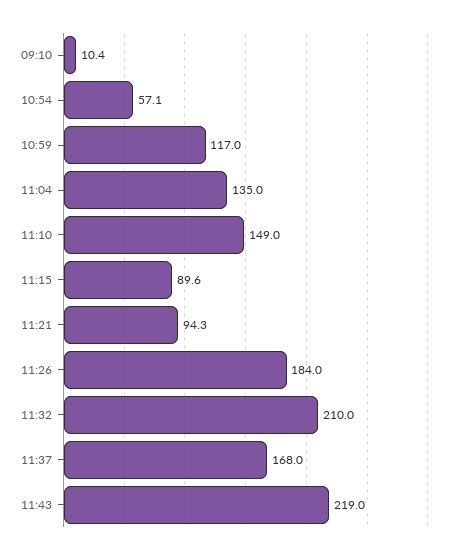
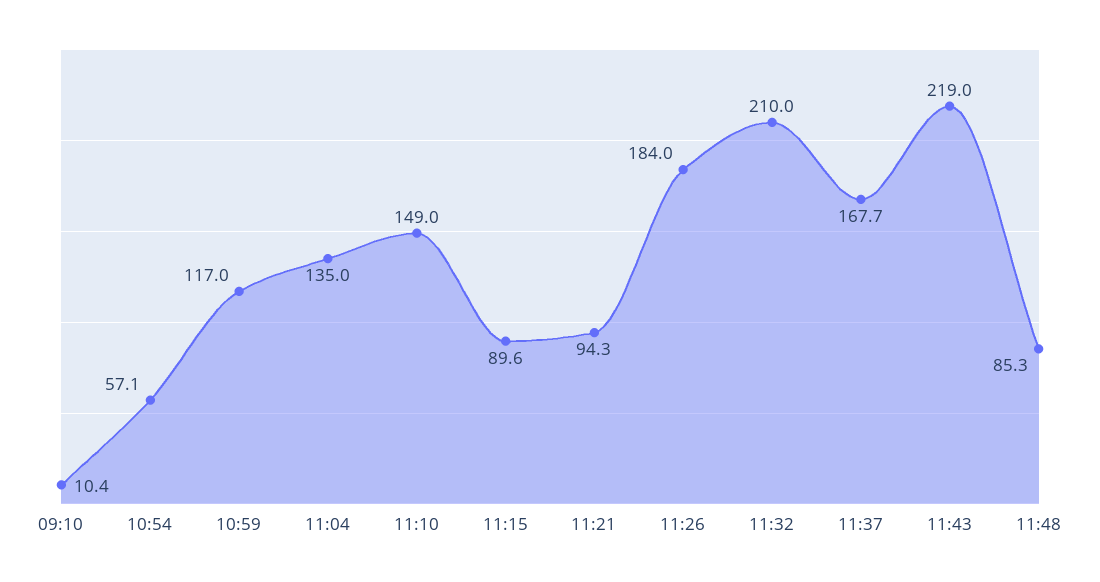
11:37: 168 -> 167.7
11:48: none -> 85.3

